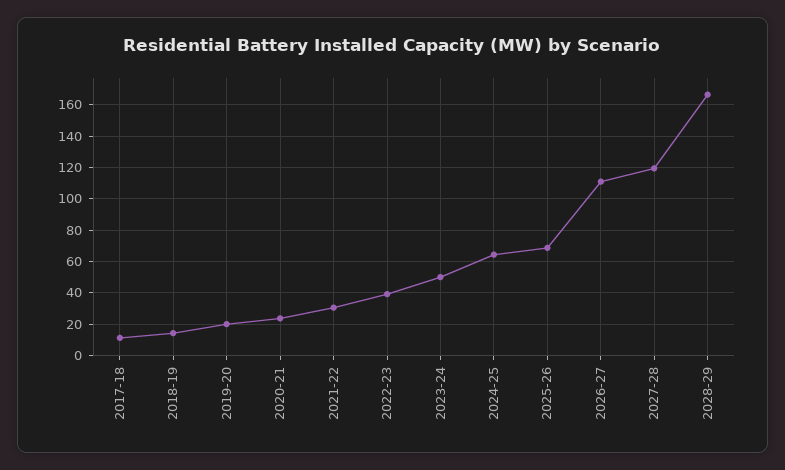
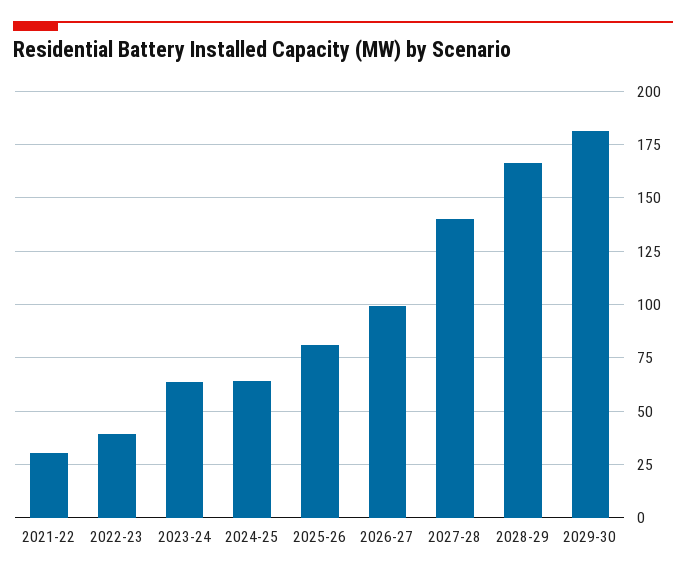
2017-18: 10 -> none
2018-19: 15 -> none
2019-20: 20 -> none
2020-21: 25 -> none
2023-24: 50 -> 65
2025-26: 70 -> 80
2026-27: 110 -> 100
2027-28: 120 -> 140
2029-30: none -> 180

